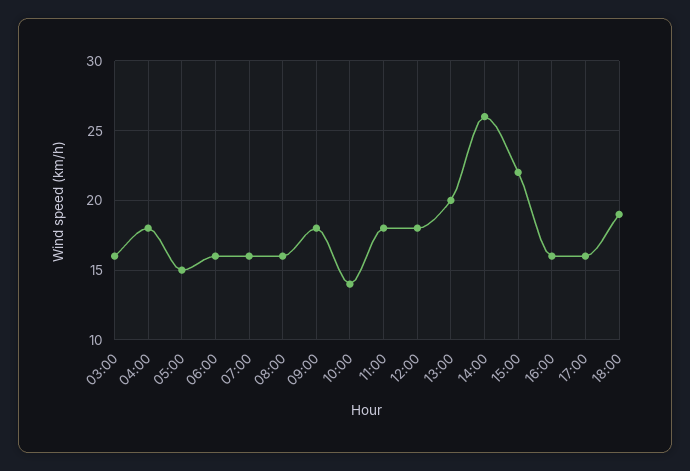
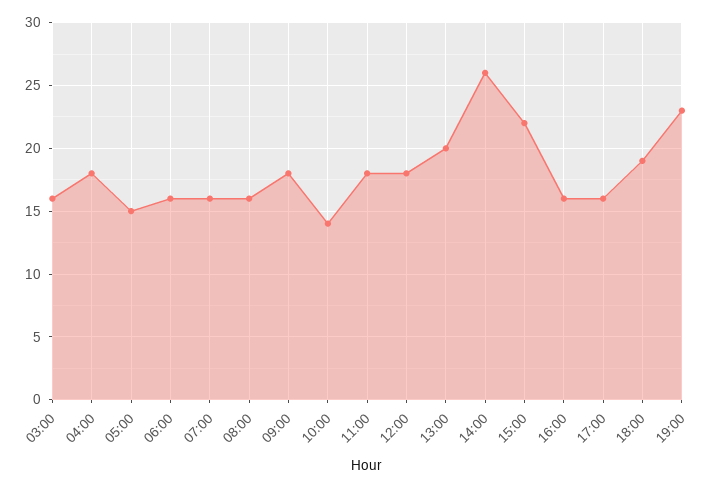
19:00: none -> 23

